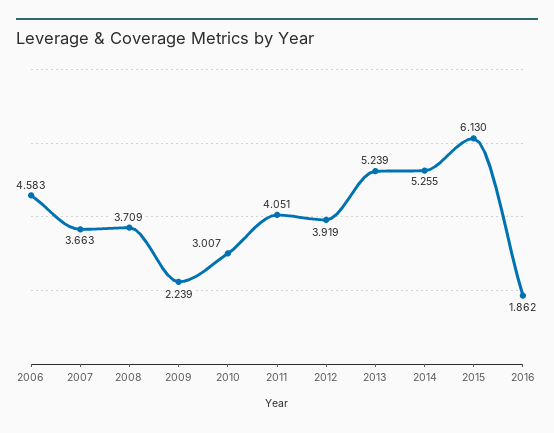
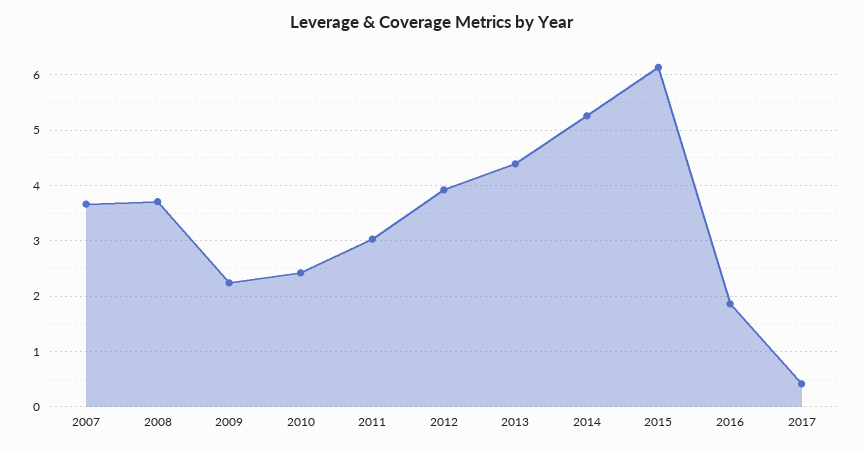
2006: 4.583 -> none
2010: 3.007 -> 2.4
2011: 4.051 -> 3
2013: 5.239 -> 4.4
2017: none -> 0.4

